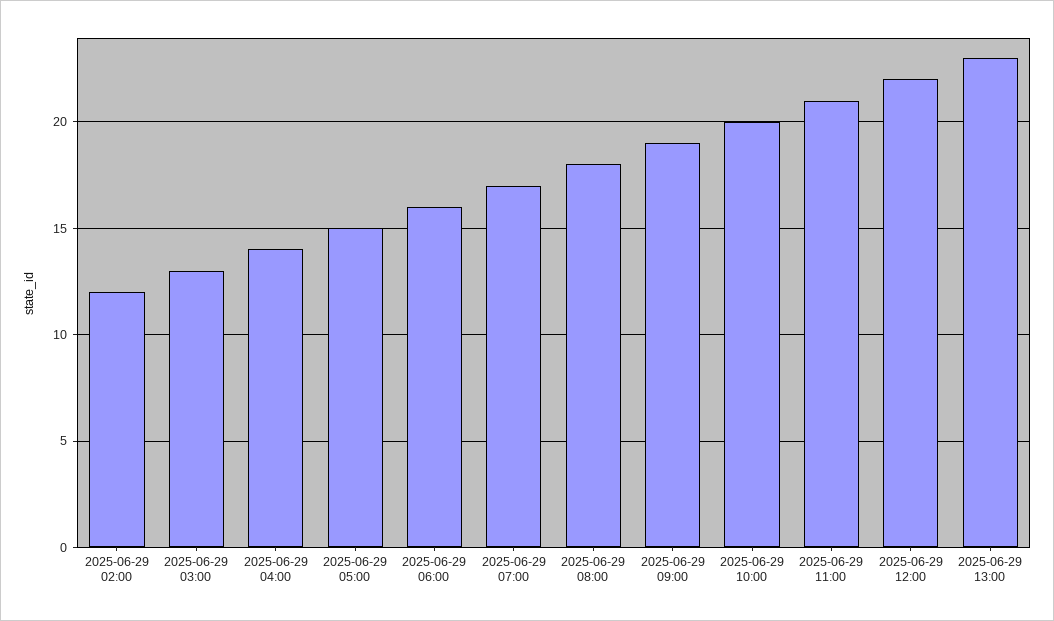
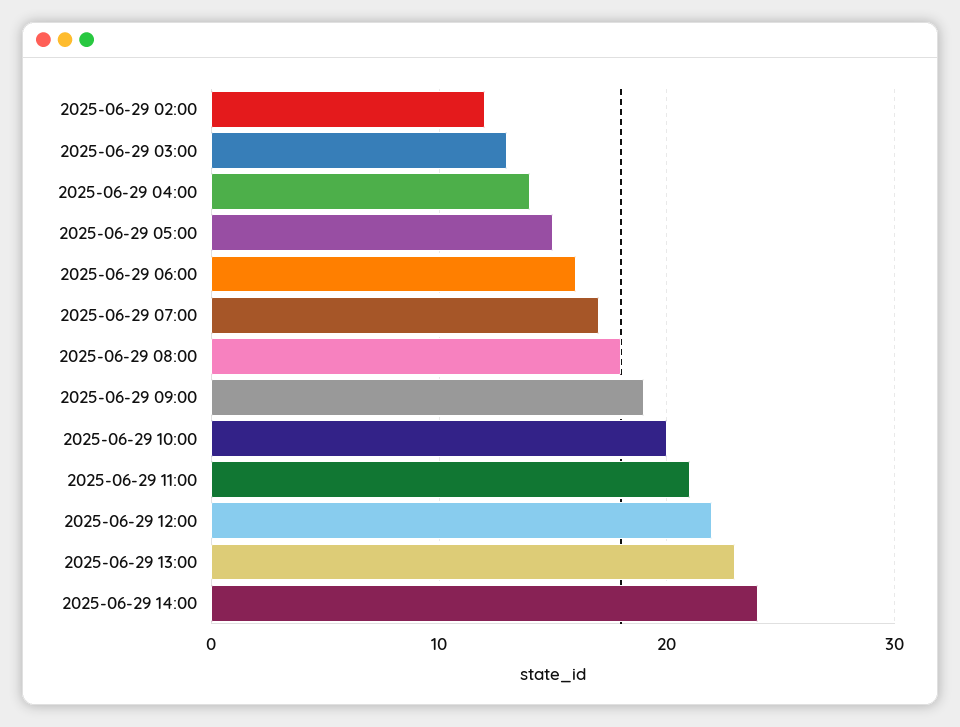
2025-06-29 14:00: none -> 24

